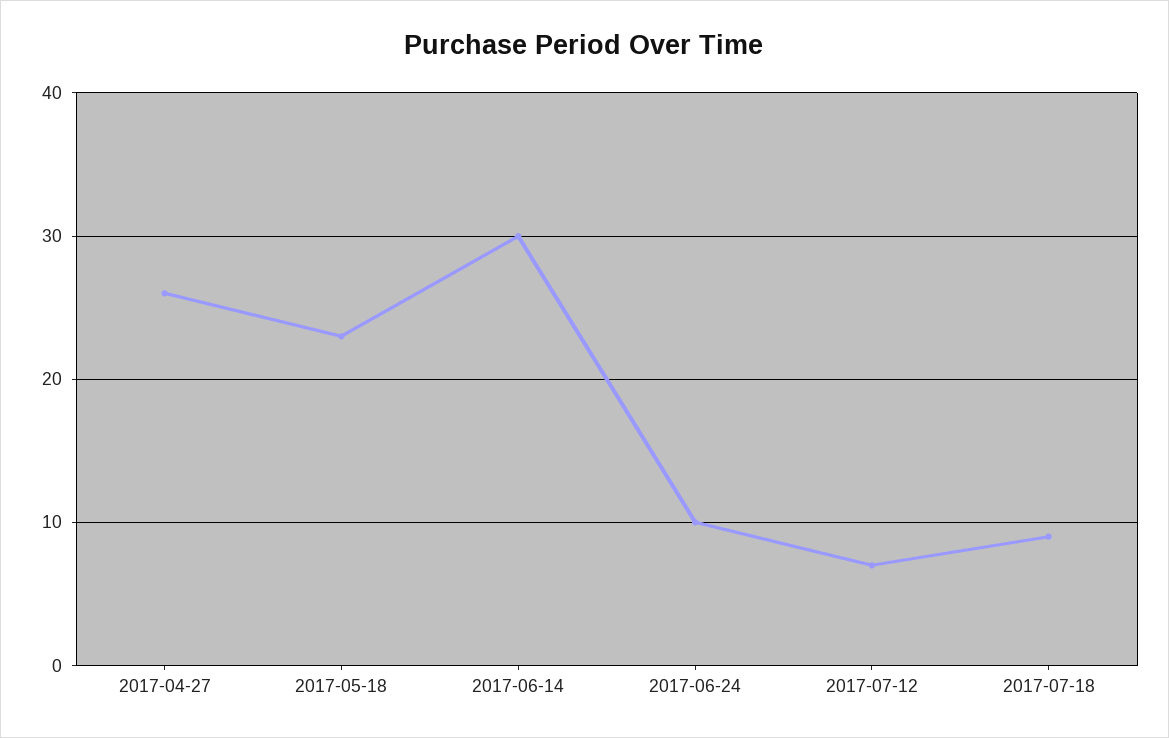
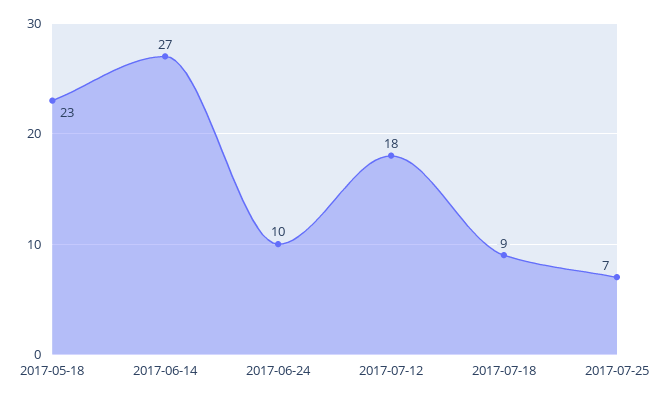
2017-04-27: 26 -> none
2017-06-14: 30 -> 27
2017-07-12: 7 -> 18
2017-07-25: none -> 7

